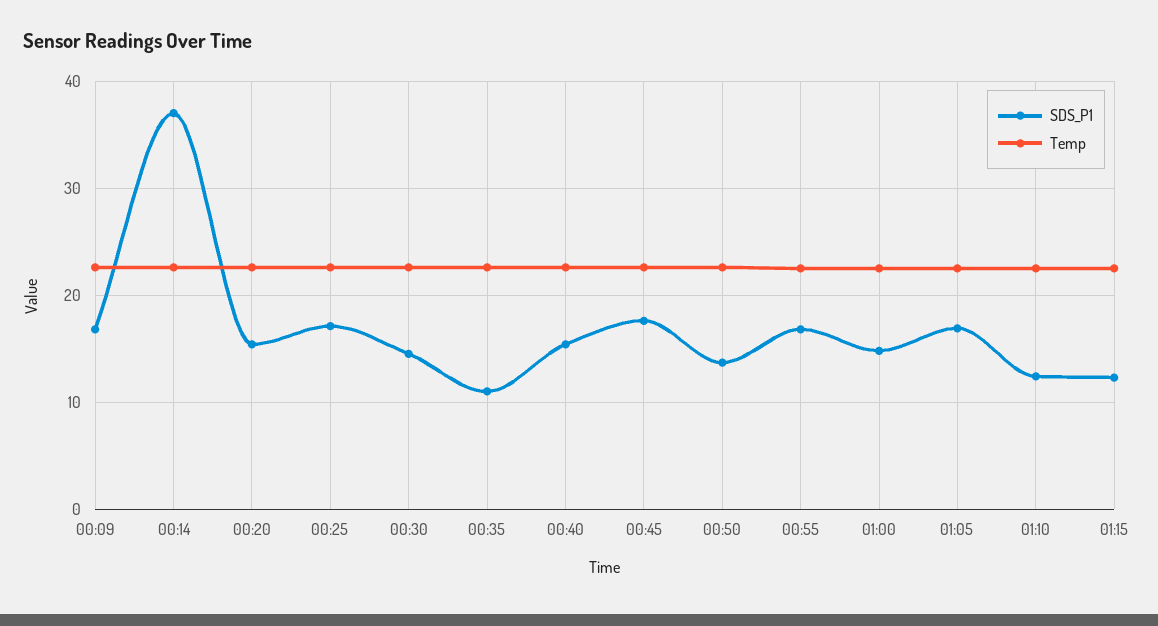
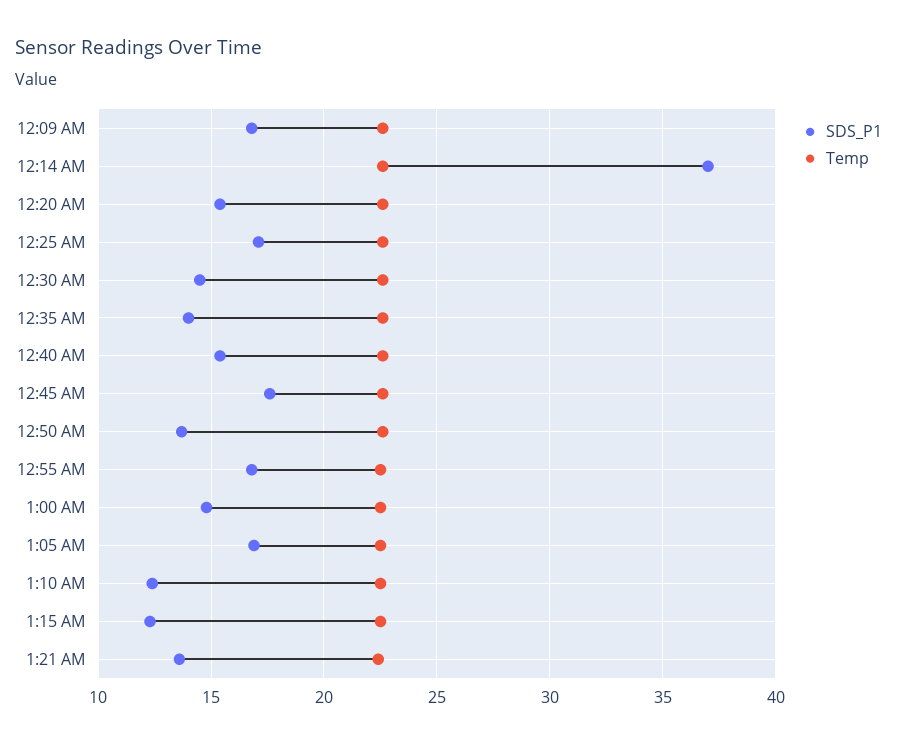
SDS_P1, 00:35: 11 -> 14
SDS_P1, 1:21 AM: none -> 13.5
Temp, 1:21 AM: none -> 22.5

